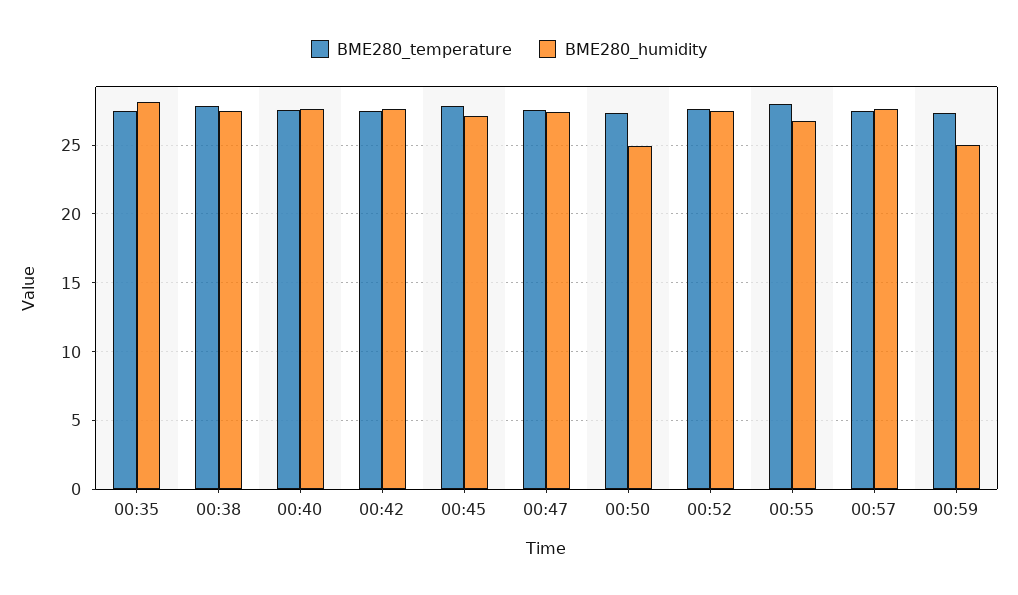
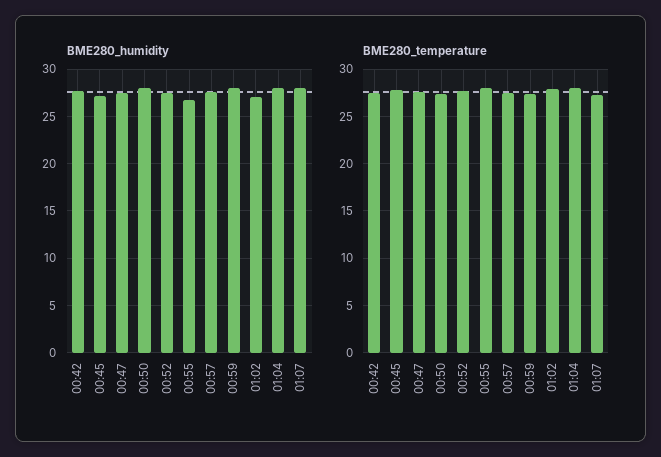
BME280_temperature, 00:35: 27.5 -> none
BME280_humidity, 00:35: 28 -> none
BME280_temperature, 00:38: 28 -> none
BME280_humidity, 00:38: 27.5 -> none
BME280_temperature, 00:40: 27.5 -> none
BME280_humidity, 00:40: 27.5 -> none
BME280_humidity, 00:50: 25 -> 28
BME280_humidity, 00:59: 25 -> 28
BME280_humidity, 01:02: none -> 27
BME280_humidity, 01:04: none -> 28
BME280_humidity, 01:07: none -> 28
BME280_temperature, 01:02: none -> 28
BME280_temperature, 01:04: none -> 28
BME280_temperature, 01:07: none -> 27

